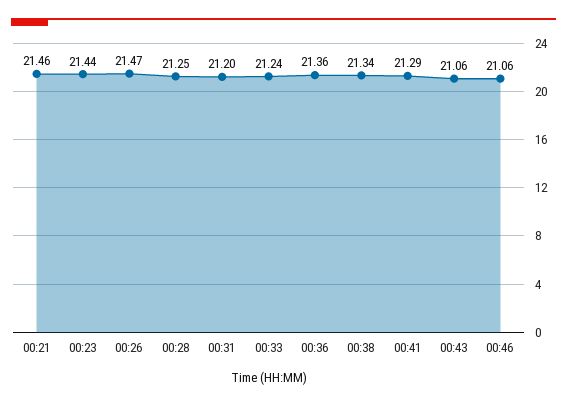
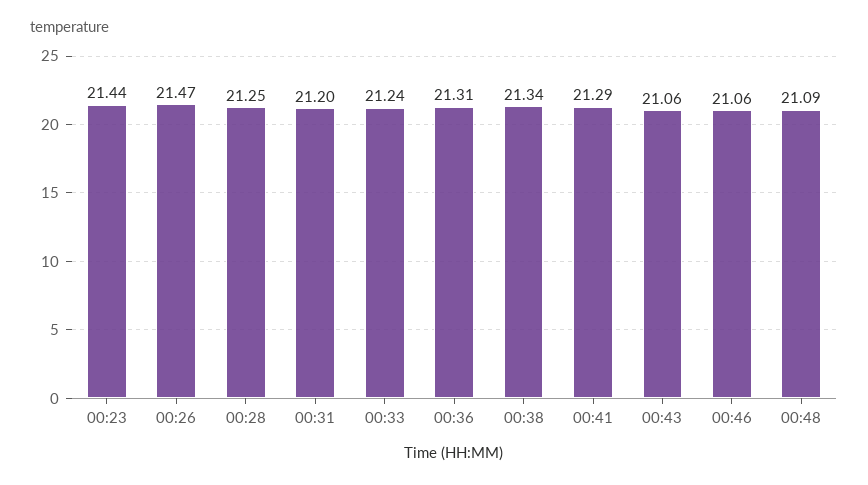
00:21: 21.46 -> none
00:36: 21.36 -> 21.31
00:48: none -> 21.09

